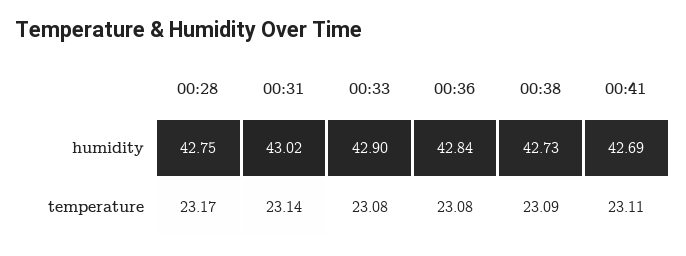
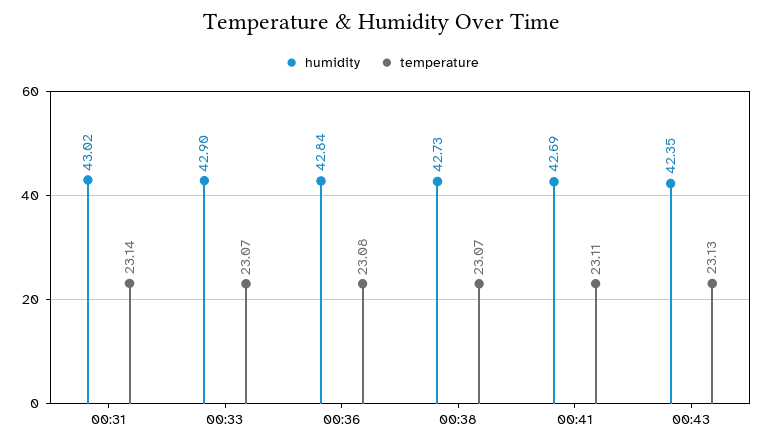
humidity, 00:28: 42.75 -> none
temperature, 00:28: 23.17 -> none
temperature, 00:33: 23.08 -> 23.07
temperature, 00:38: 23.09 -> 23.07
humidity, 00:43: none -> 42.35
temperature, 00:43: none -> 23.13

